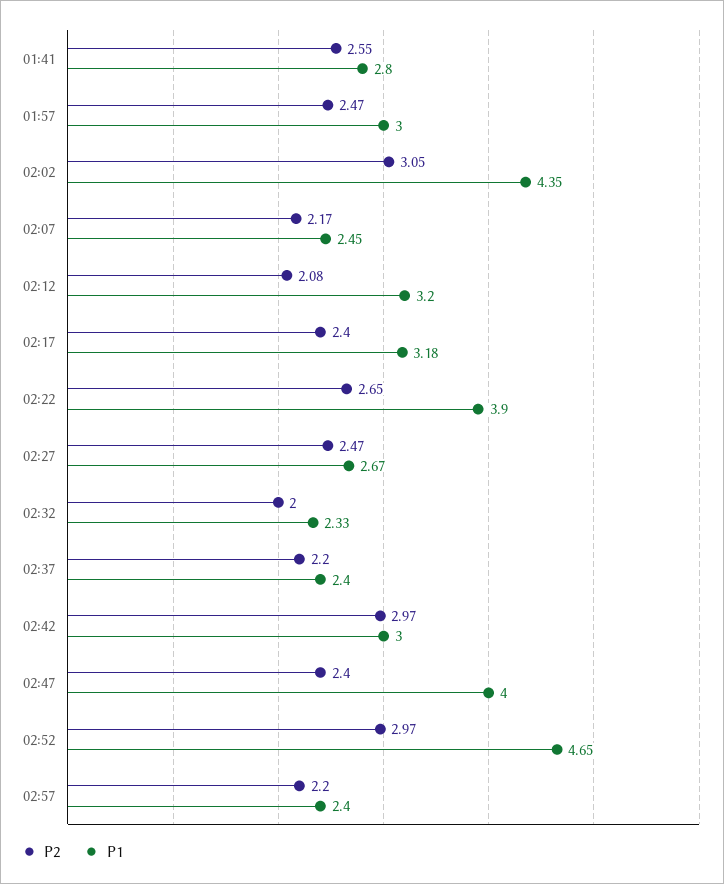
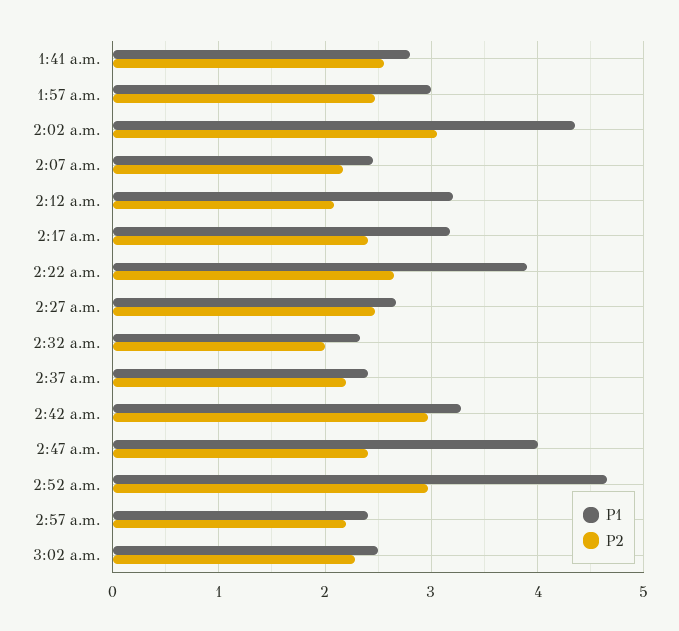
P1, 02:42: 3 -> 3.3
P1, 3:02 a.m.: none -> 2.5
P2, 3:02 a.m.: none -> 2.3

